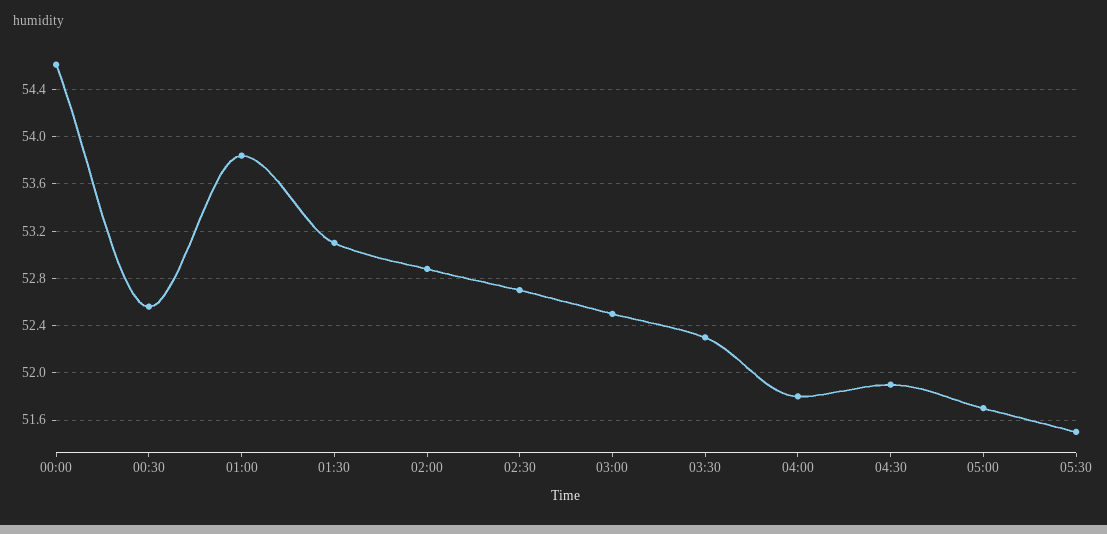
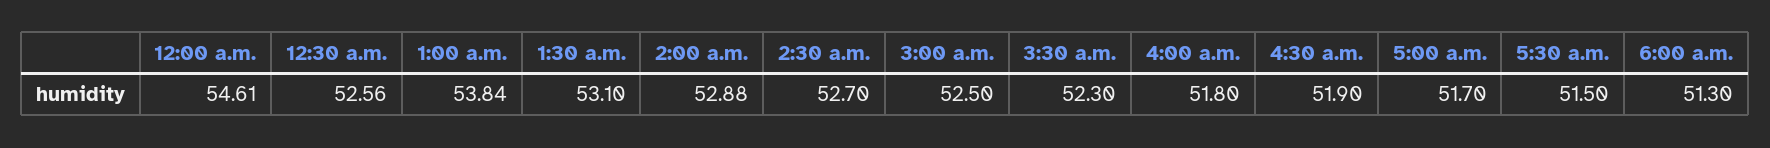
6:00 a.m.: none -> 51.3

